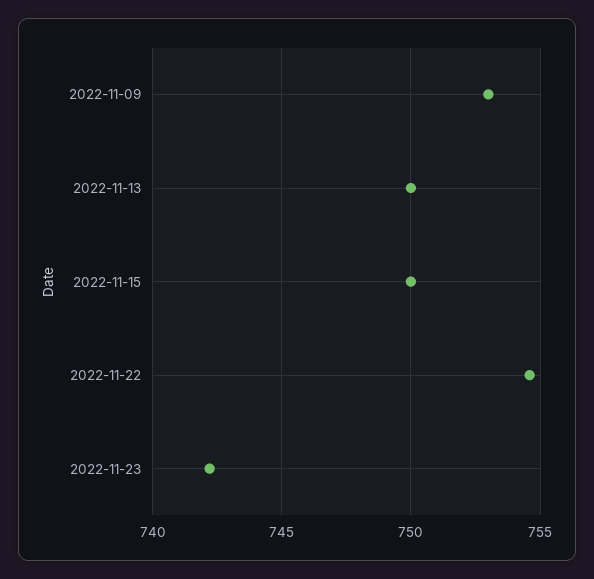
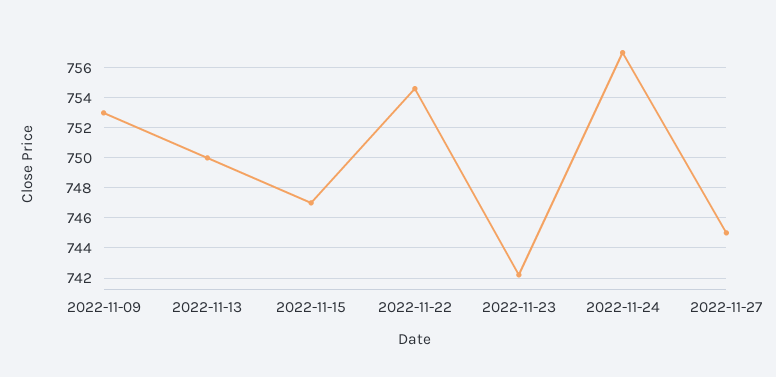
2022-11-15: 750 -> 747
2022-11-24: none -> 757
2022-11-27: none -> 745

